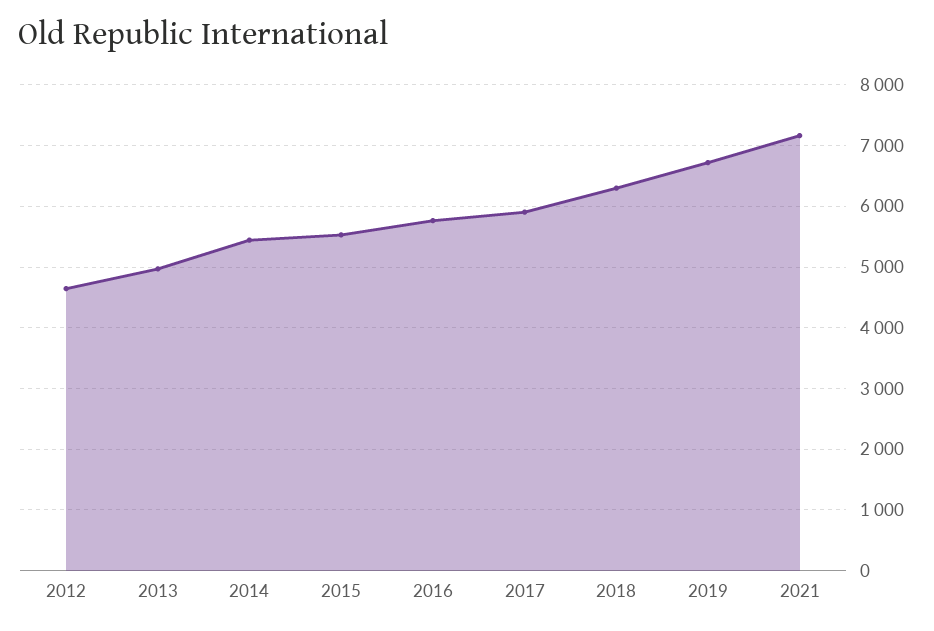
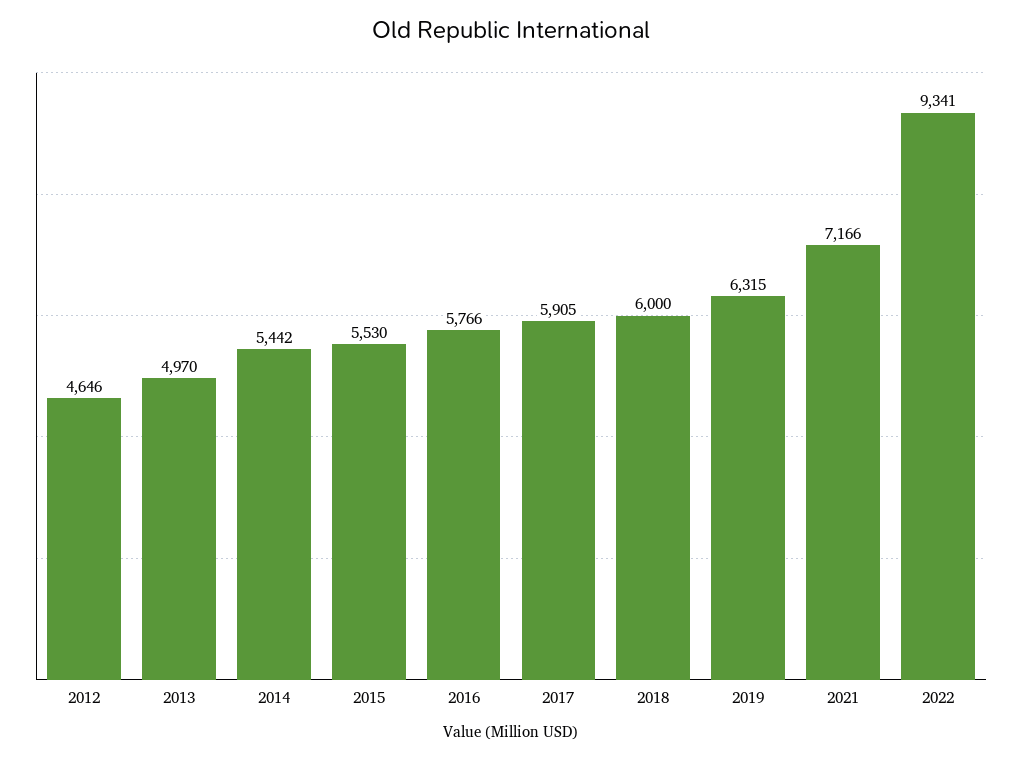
2018: 6300 -> 6000
2019: 6700 -> 6315
2022: none -> 9341

